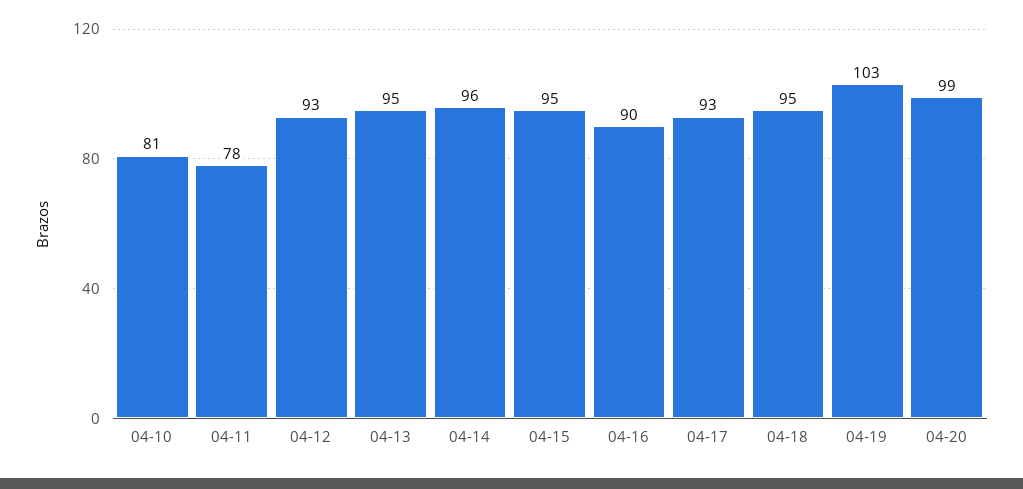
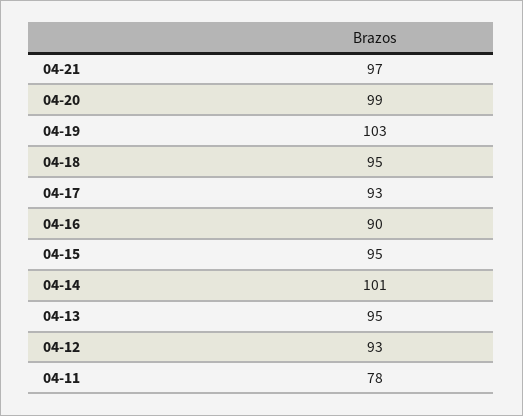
04-10: 81 -> none
04-14: 96 -> 101
04-21: none -> 97

